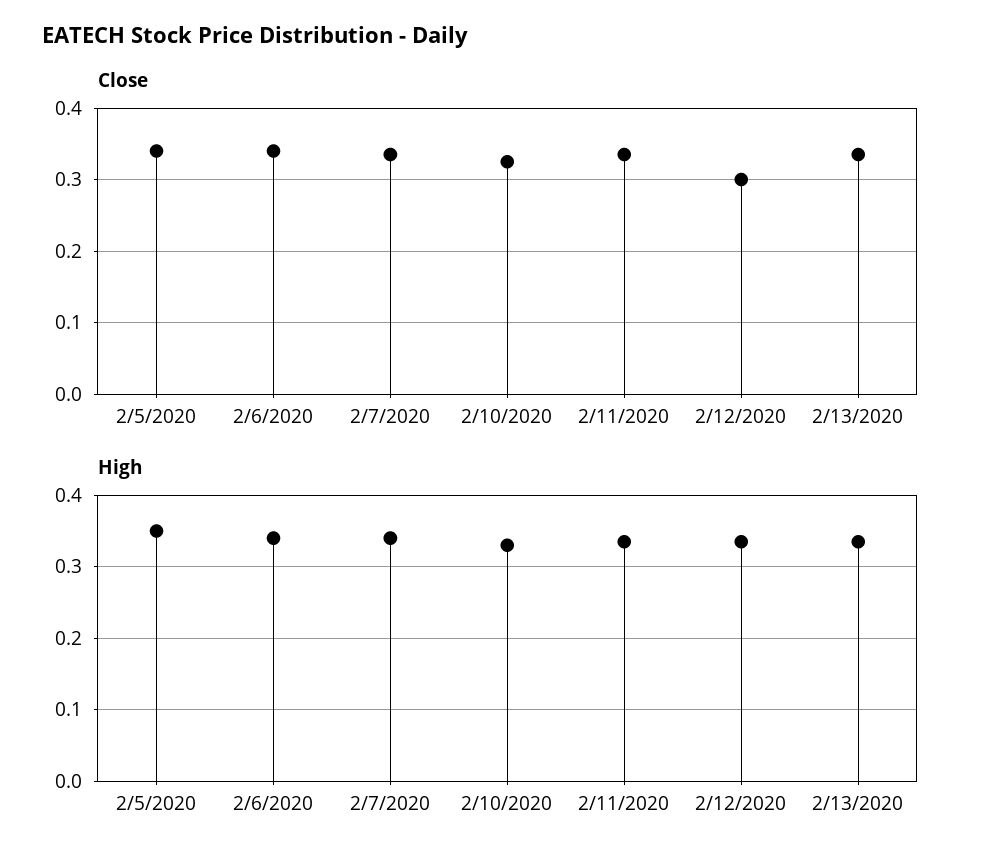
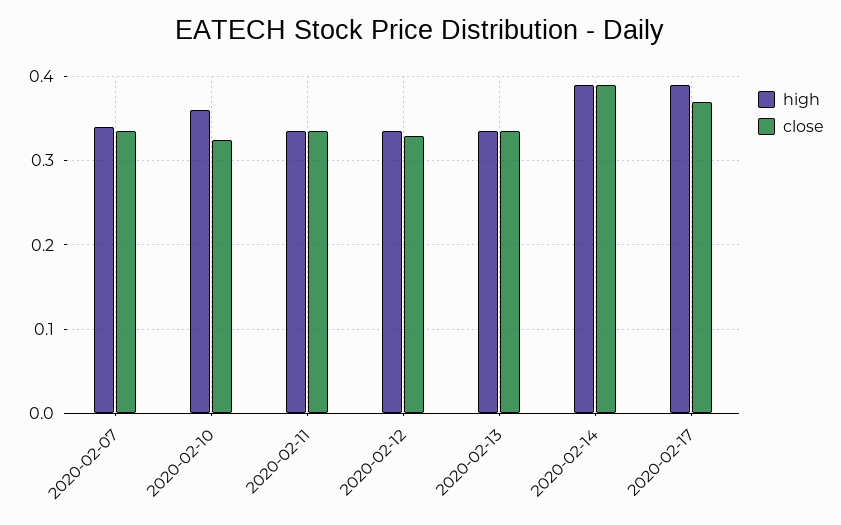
Close, 2/5/2020: 0.34 -> none
Close, 2/6/2020: 0.34 -> none
Close, 2/12/2020: 0.3 -> 0.33
High, 2/5/2020: 0.35 -> none
High, 2/6/2020: 0.34 -> none
High, 2/10/2020: 0.33 -> 0.36
High, 2020-02-14: none -> 0.39
Close, 2020-02-14: none -> 0.39
High, 2020-02-17: none -> 0.39
Close, 2020-02-17: none -> 0.37

